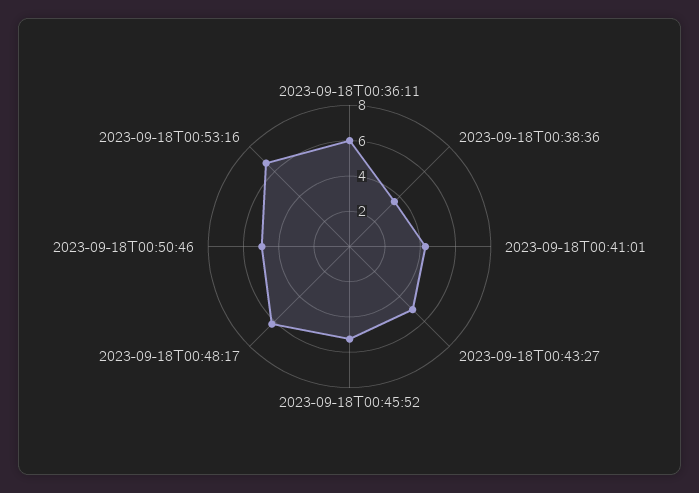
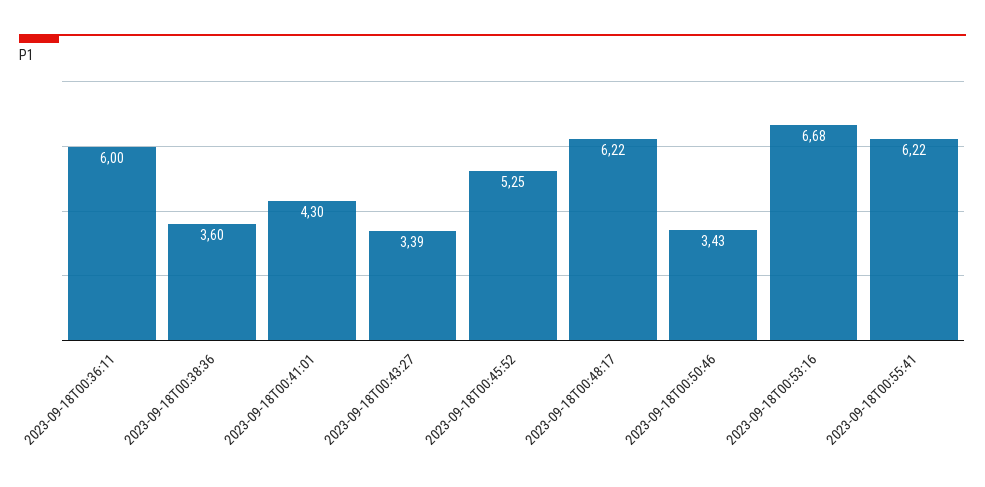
2023-09-18T00:43:27: 5 -> 3.39
2023-09-18T00:50:46: 5 -> 3.43
2023-09-18T00:55:41: none -> 6.22

